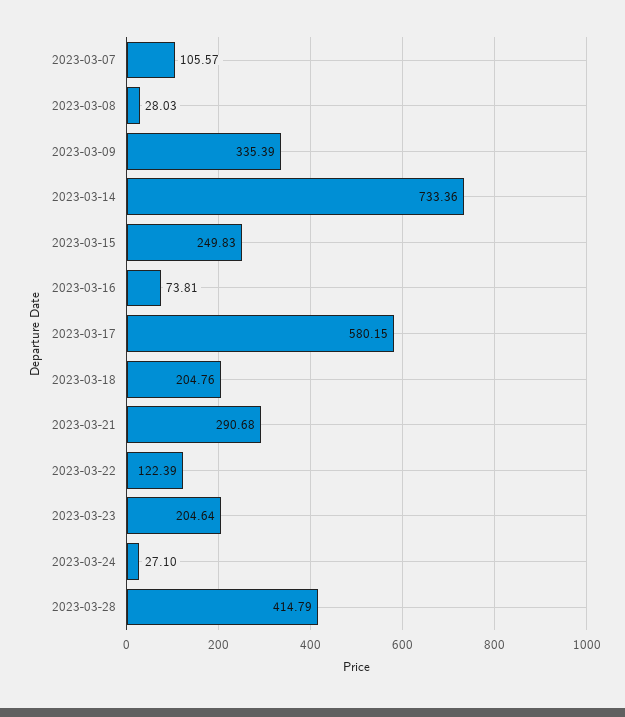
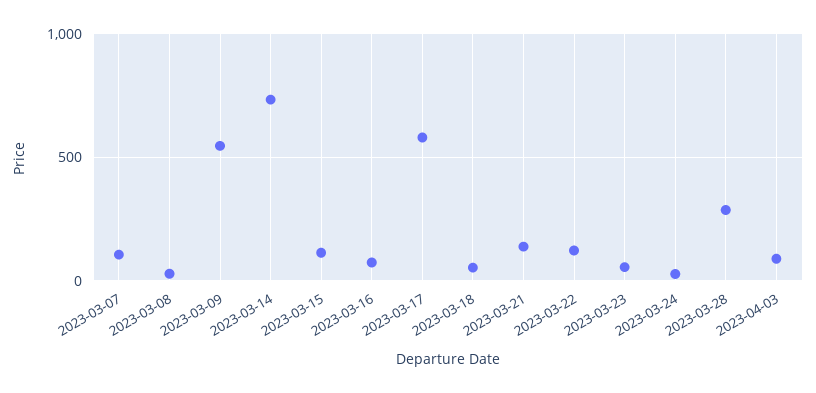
2023-03-09: 335.39 -> 550
2023-03-15: 249.83 -> 100
2023-03-18: 204.76 -> 50
2023-03-21: 290.68 -> 150
2023-03-23: 204.64 -> 50
2023-03-28: 414.79 -> 300
2023-04-03: none -> 100

